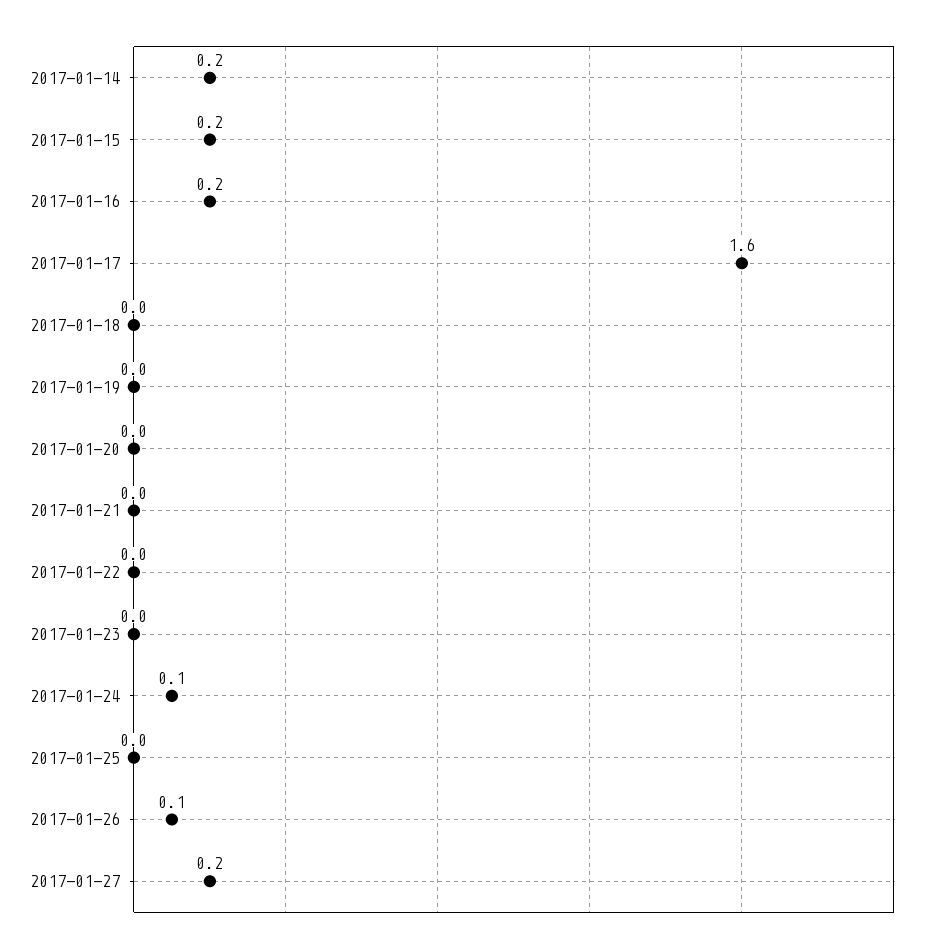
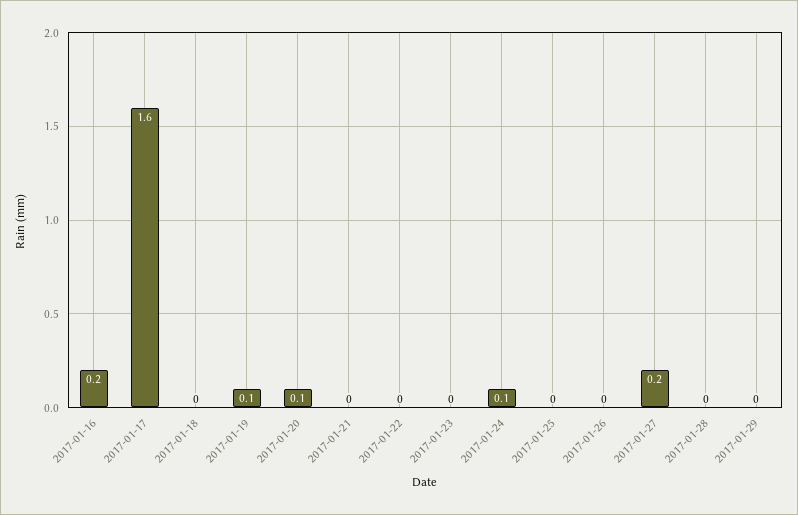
2017-01-14: 0.2 -> none
2017-01-15: 0.2 -> none
2017-01-19: 0 -> 0.1
2017-01-20: 0 -> 0.1
2017-01-26: 0.1 -> 0
2017-01-28: none -> 0
2017-01-29: none -> 0

